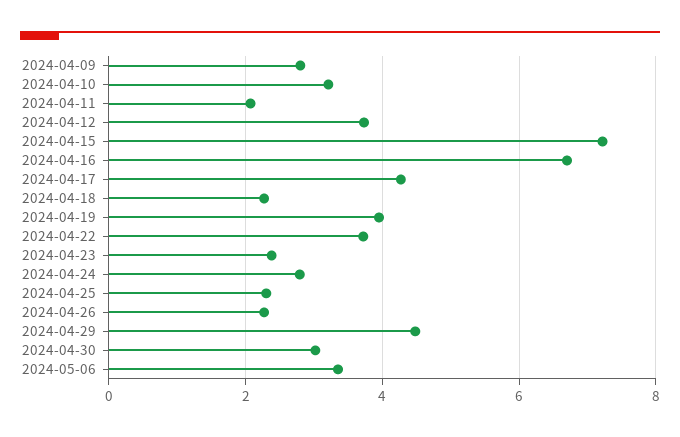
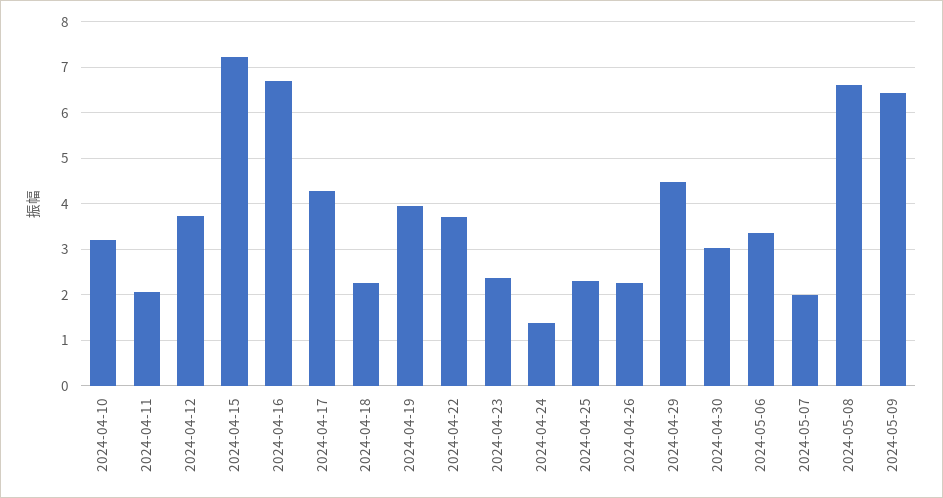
2024-04-09: 2.8 -> none
2024-04-24: 2.8 -> 1.4
2024-05-07: none -> 2
2024-05-08: none -> 6.6
2024-05-09: none -> 6.4

